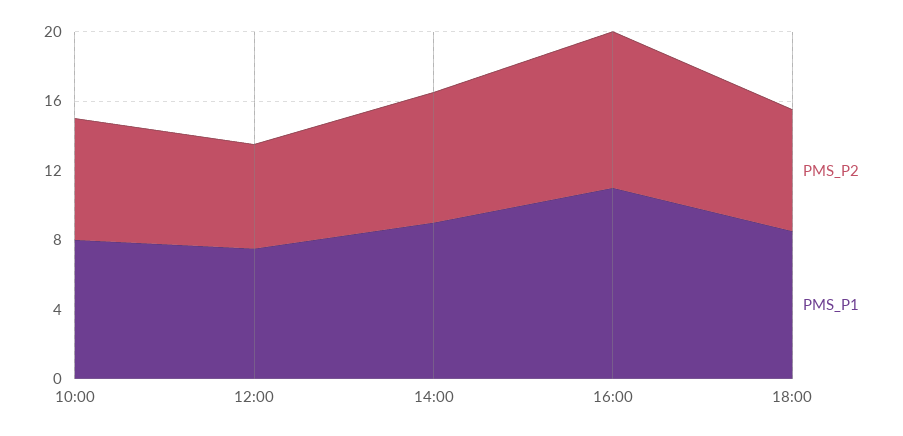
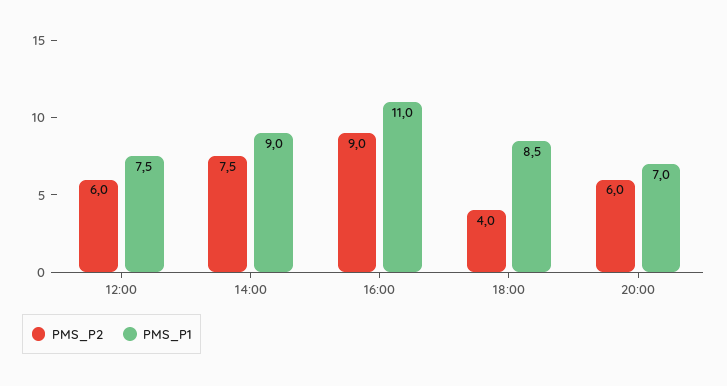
PMS_P2, 10:00: 7 -> none
PMS_P1, 10:00: 8 -> none
PMS_P2, 18:00: 7 -> 4
PMS_P2, 20:00: none -> 6
PMS_P1, 20:00: none -> 7

